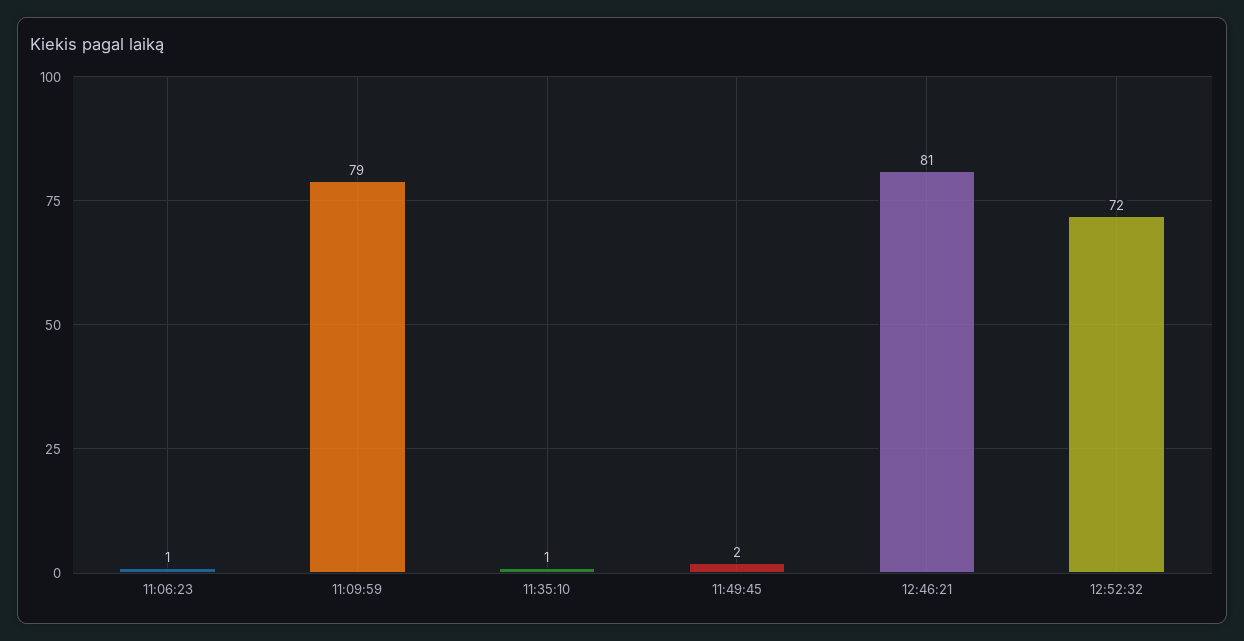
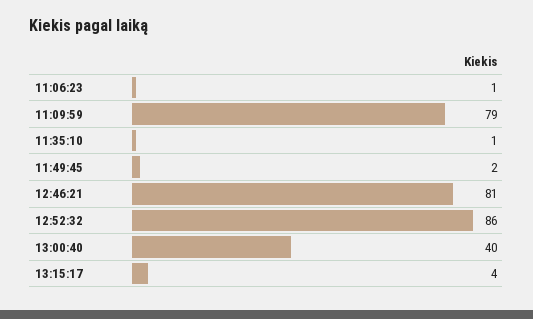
12:52:32: 72 -> 86
13:00:40: none -> 40
13:15:17: none -> 4

